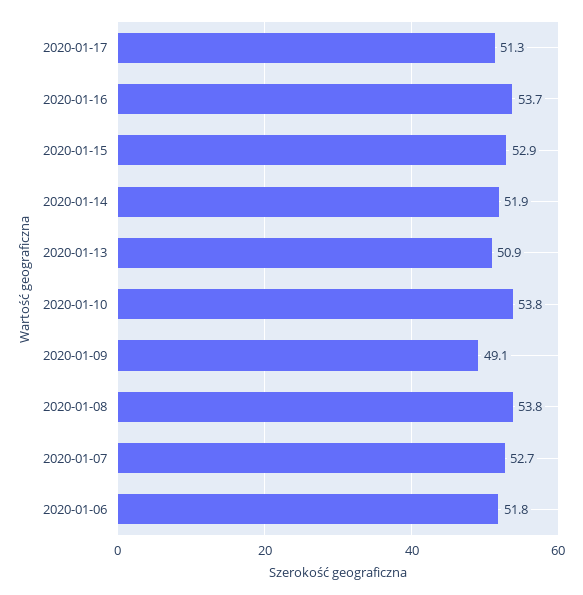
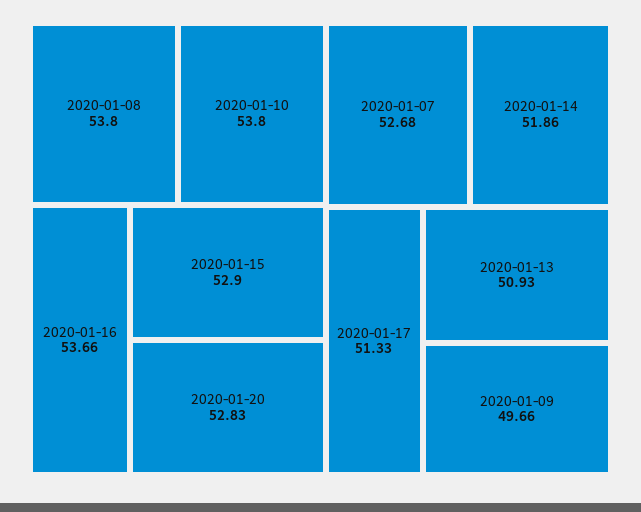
2020-01-09: 49.1 -> 49.66
2020-01-06: 51.8 -> none
2020-01-20: none -> 52.83

